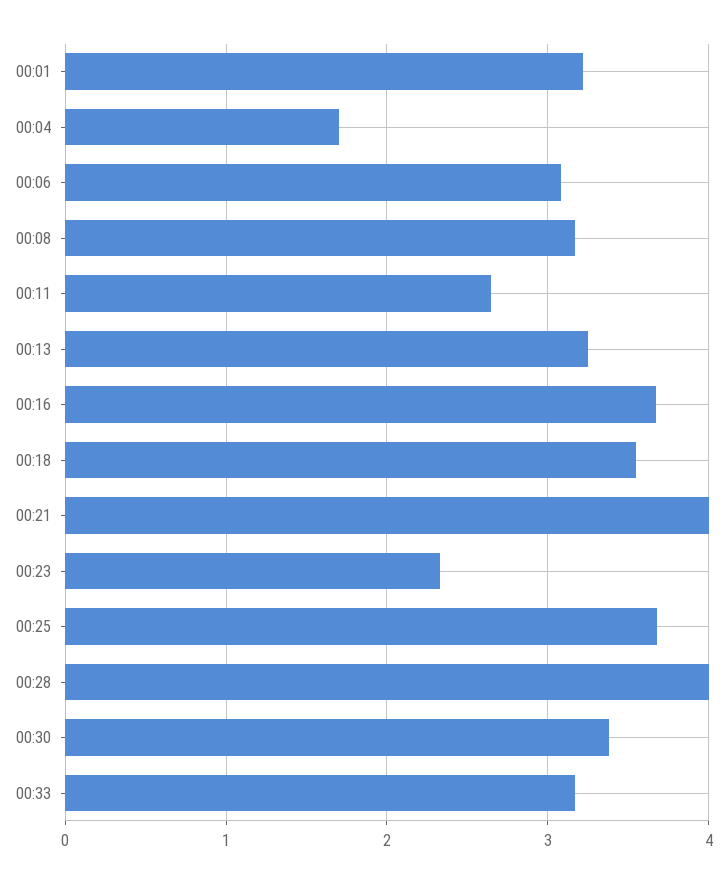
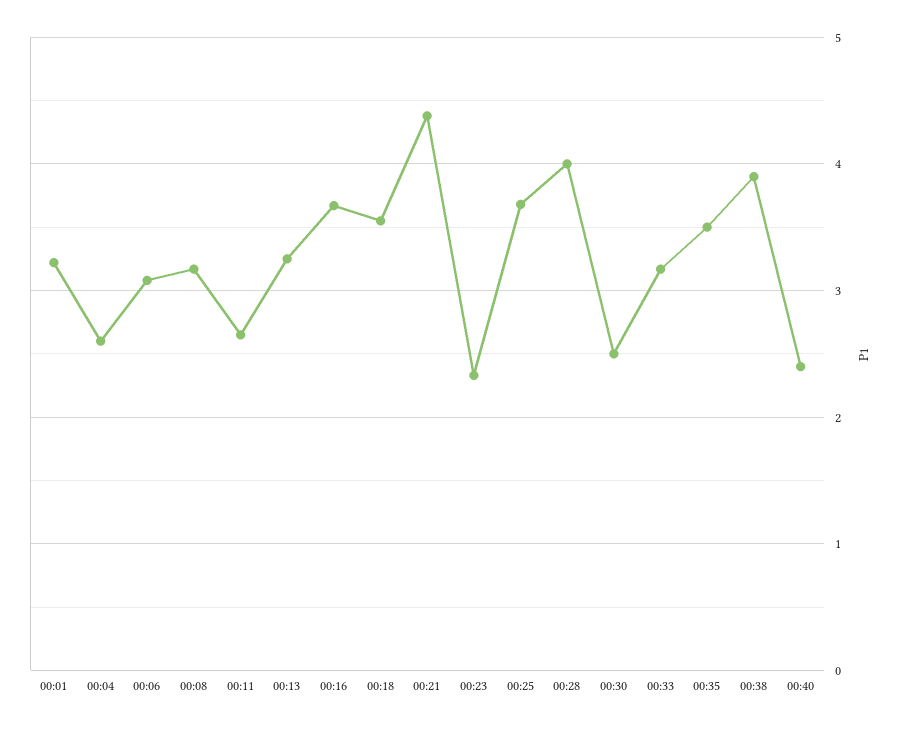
00:04: 1.7 -> 2.6
00:21: 4 -> 4.4
00:30: 3.4 -> 2.5
00:35: none -> 3.5
00:38: none -> 3.9
00:40: none -> 2.4

